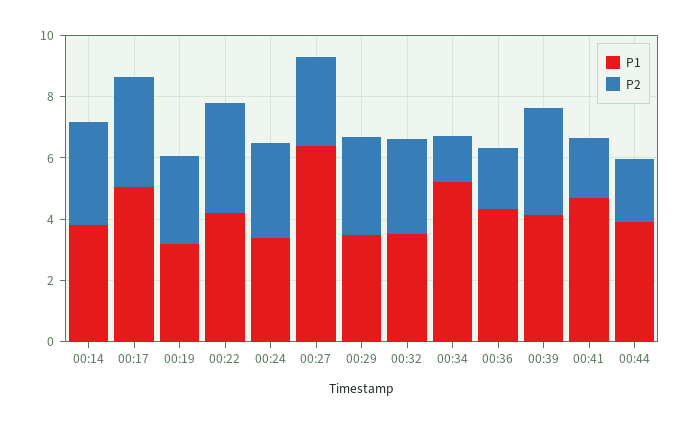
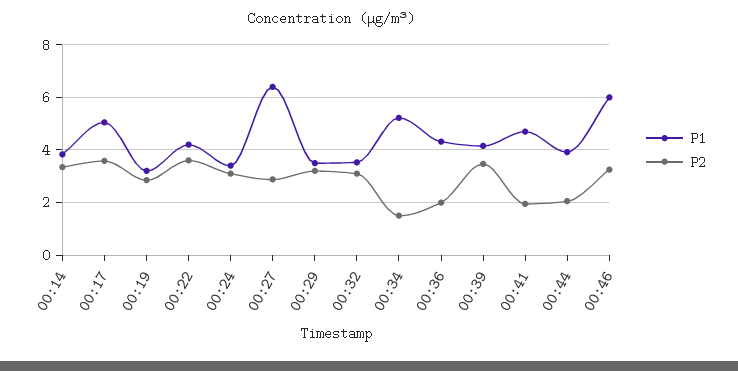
P1, 00:46: none -> 6
P2, 00:46: none -> 3.25

